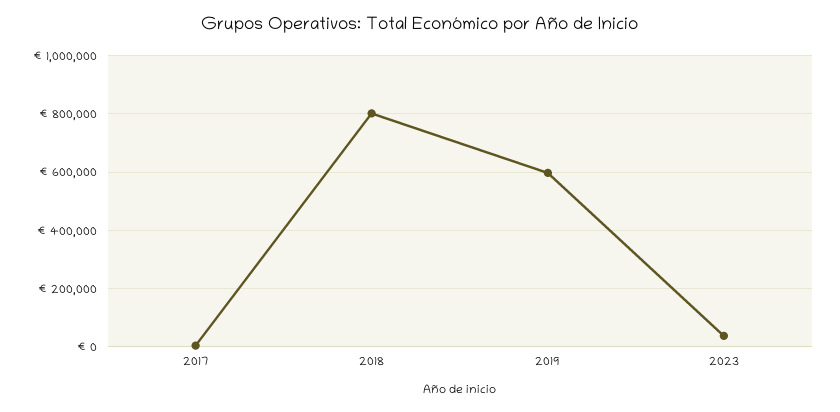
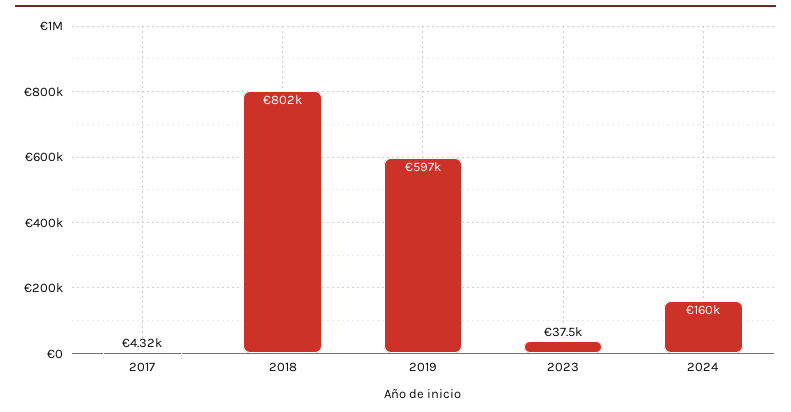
2024: none -> 160000

